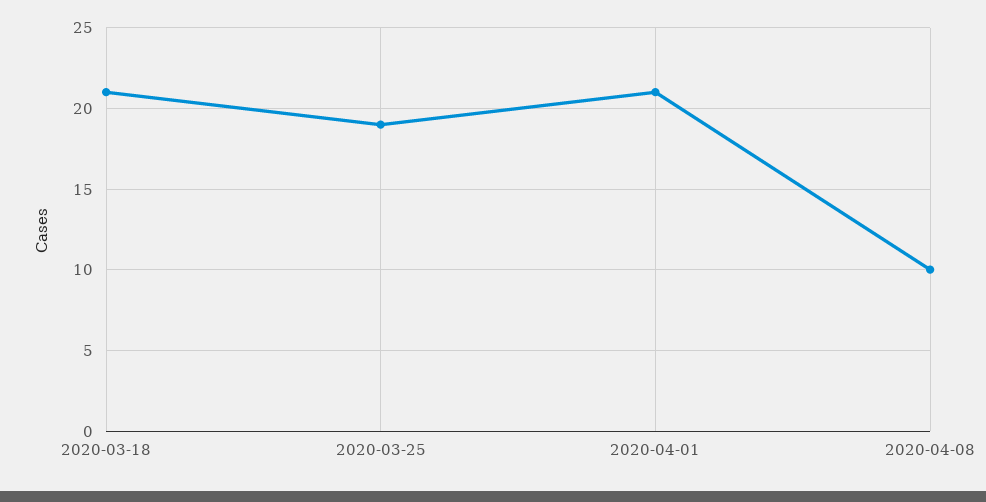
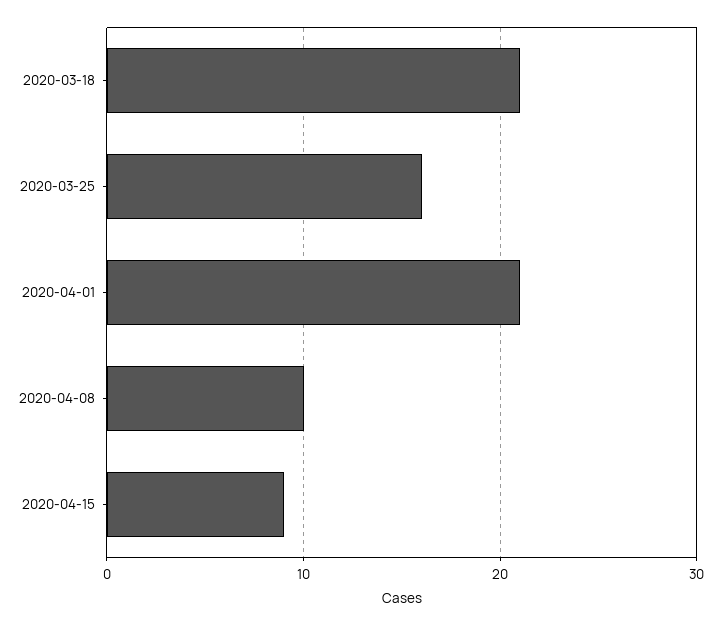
2020-03-25: 19 -> 16
2020-04-15: none -> 9

